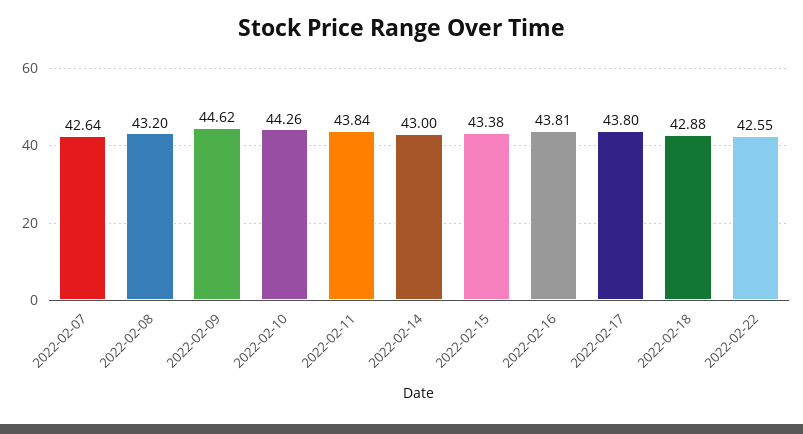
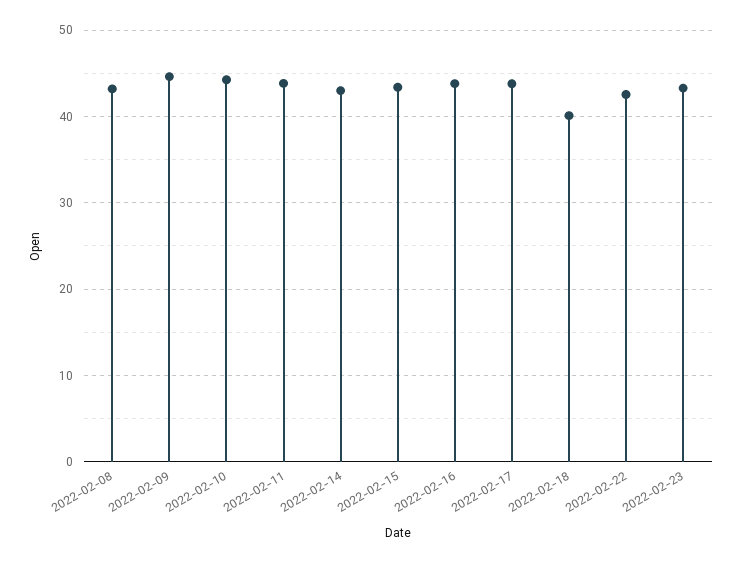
2022-02-07: 42.64 -> none
2022-02-18: 42.88 -> 40
2022-02-23: none -> 43

